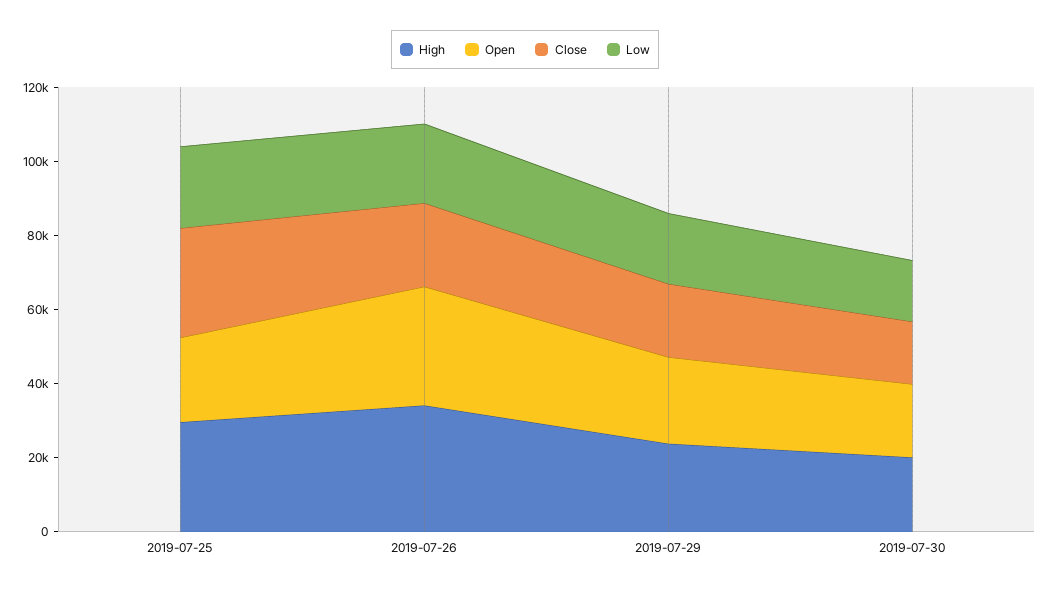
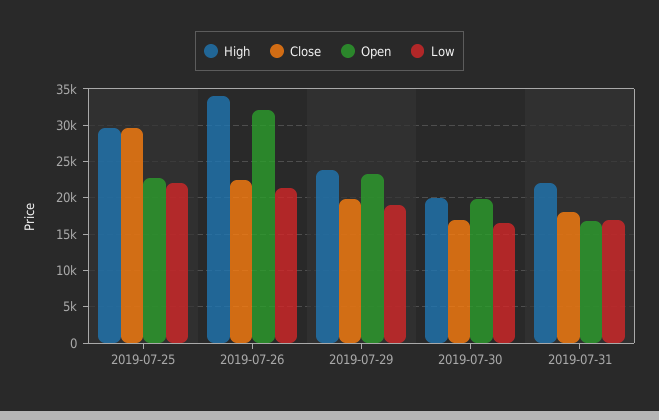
High, 2019-07-31: none -> 22000
Close, 2019-07-31: none -> 18000
Open, 2019-07-31: none -> 17000
Low, 2019-07-31: none -> 17000

